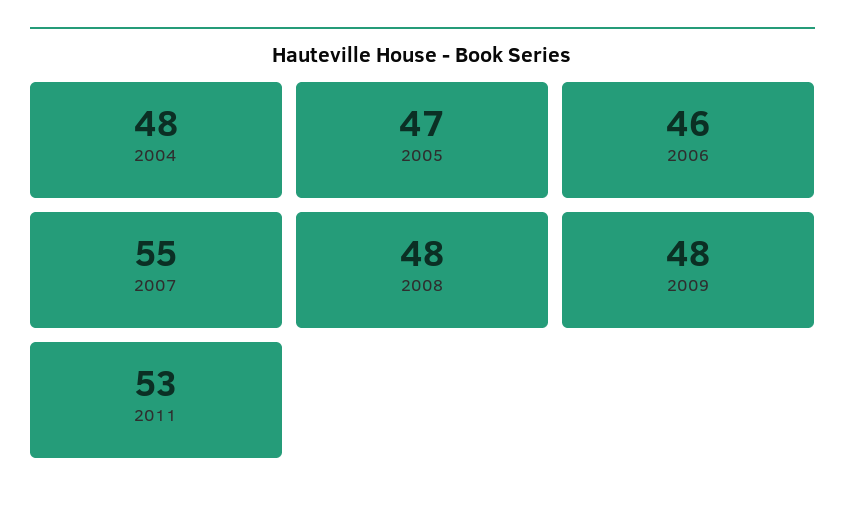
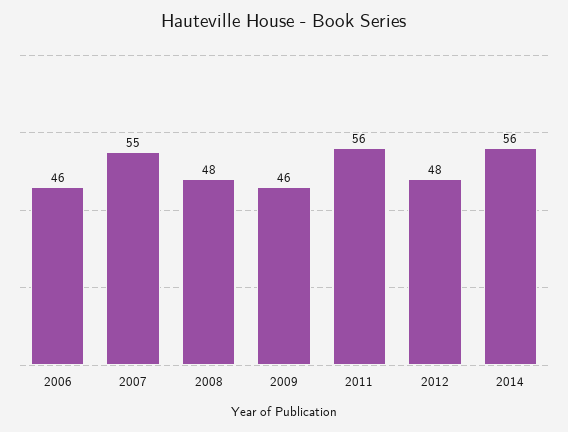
2004: 48 -> none
2005: 47 -> none
2009: 48 -> 46
2011: 53 -> 56
2012: none -> 48
2014: none -> 56

